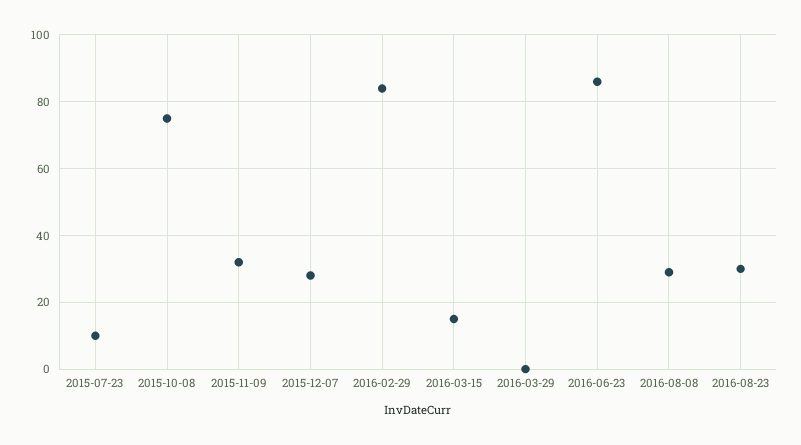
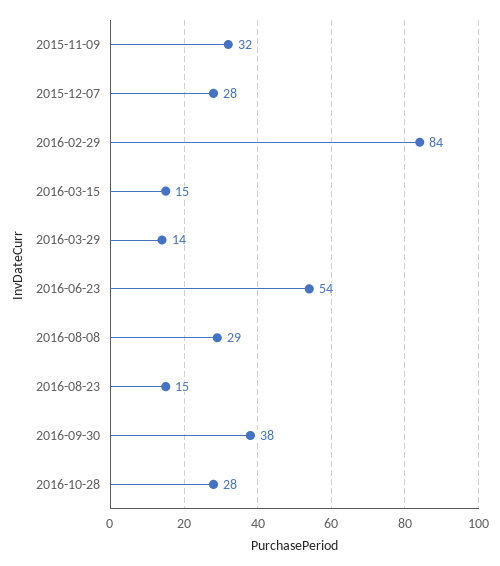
2015-07-23: 10 -> none
2015-10-08: 75 -> none
2016-03-29: 0 -> 14
2016-06-23: 85 -> 54
2016-08-23: 30 -> 15
2016-09-30: none -> 38
2016-10-28: none -> 28

